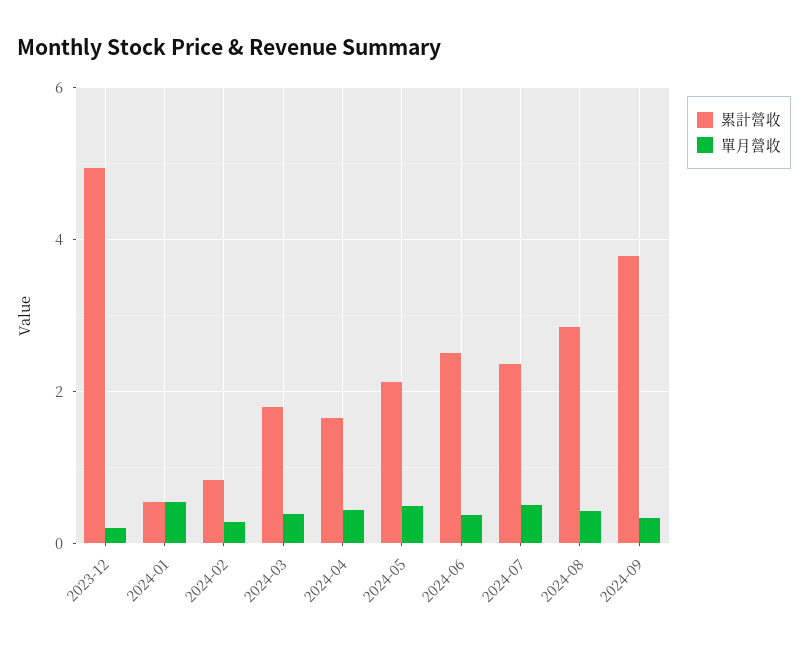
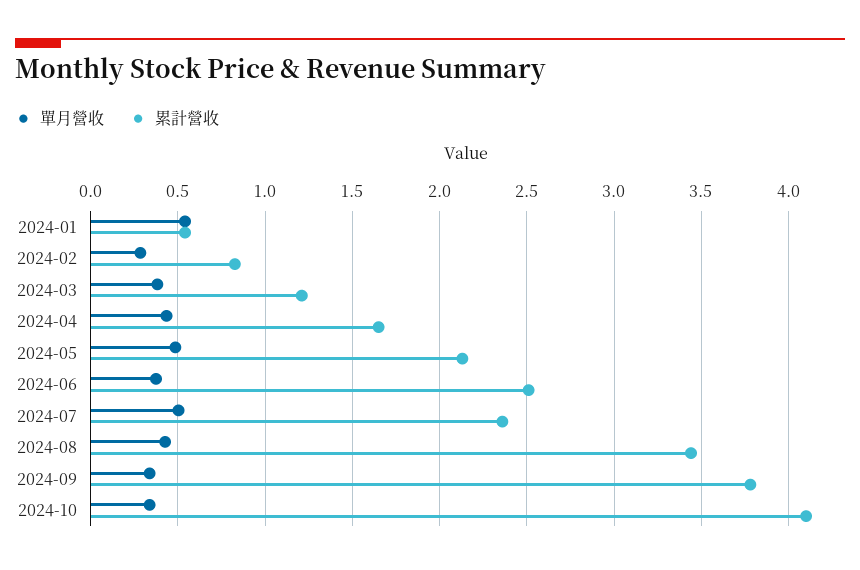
累計營收, 2023-12: 5 -> none
單月營收, 2023-12: 0.2 -> none
累計營收, 2024-03: 1.8 -> 1.2
累計營收, 2024-08: 2.8 -> 3.45
單月營收, 2024-10: none -> 0.35
累計營收, 2024-10: none -> 4.1

